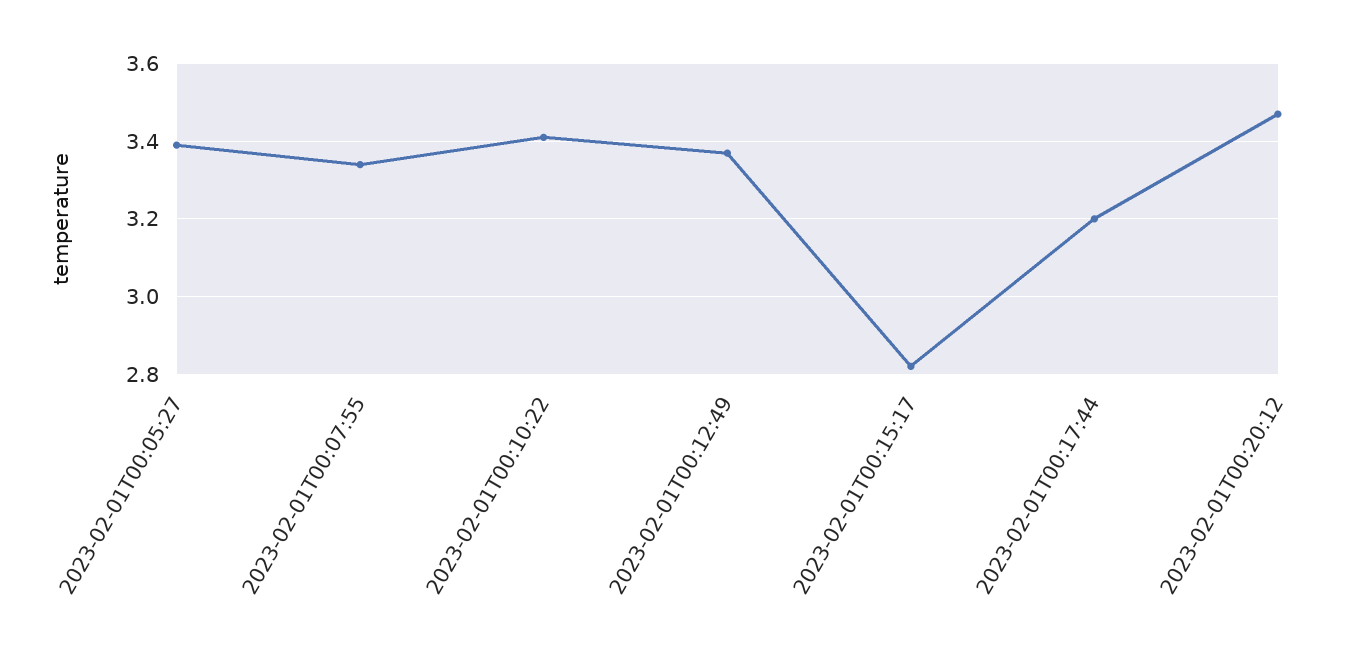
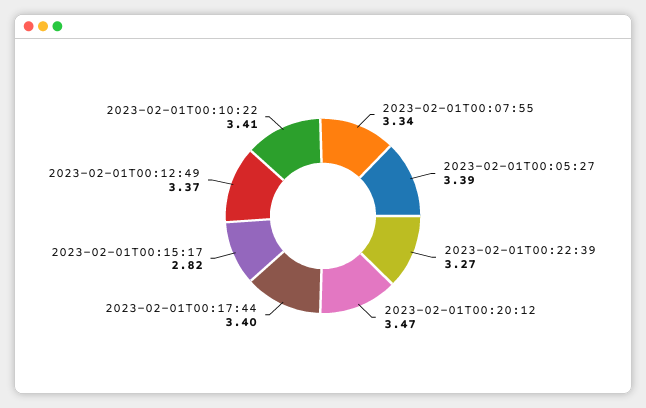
2023-02-01T00:17:44: 3.2 -> 3.4
2023-02-01T00:22:39: none -> 3.27

